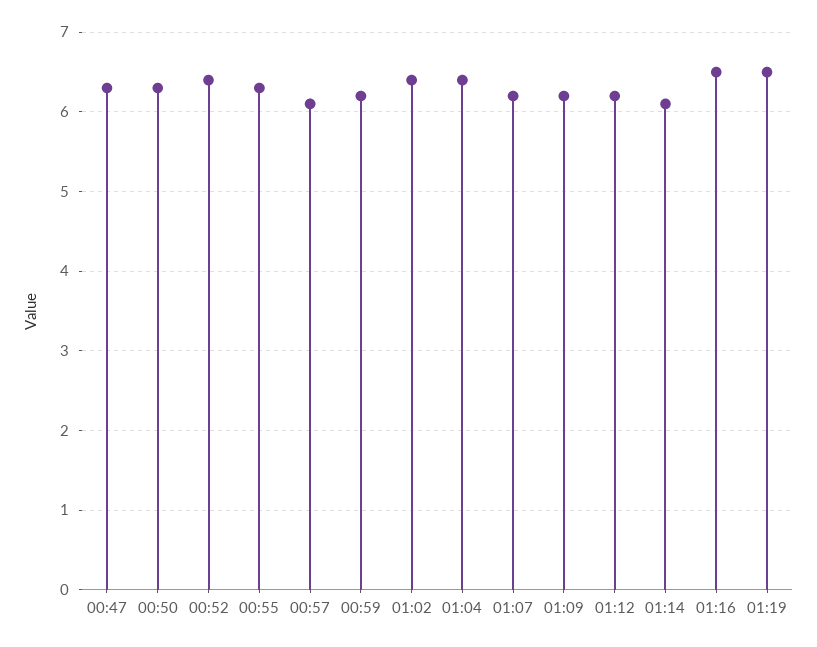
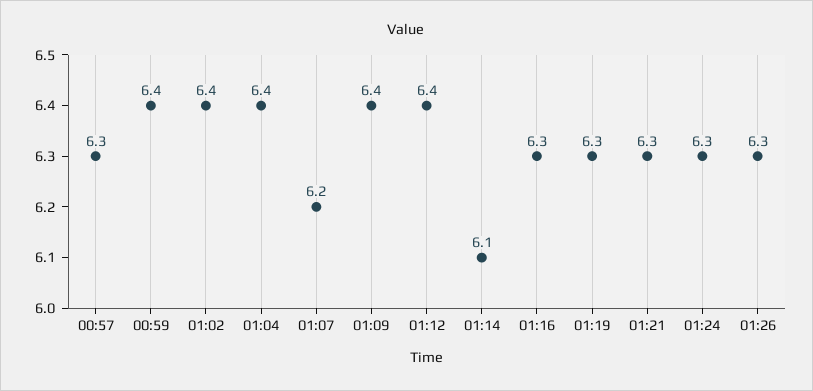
00:47: 6.3 -> none
00:50: 6.3 -> none
00:52: 6.4 -> none
00:55: 6.3 -> none
00:57: 6.1 -> 6.3
00:59: 6.2 -> 6.4
01:09: 6.2 -> 6.4
01:12: 6.2 -> 6.4
01:16: 6.5 -> 6.3
01:19: 6.5 -> 6.3
01:21: none -> 6.3
01:24: none -> 6.3
01:26: none -> 6.3

